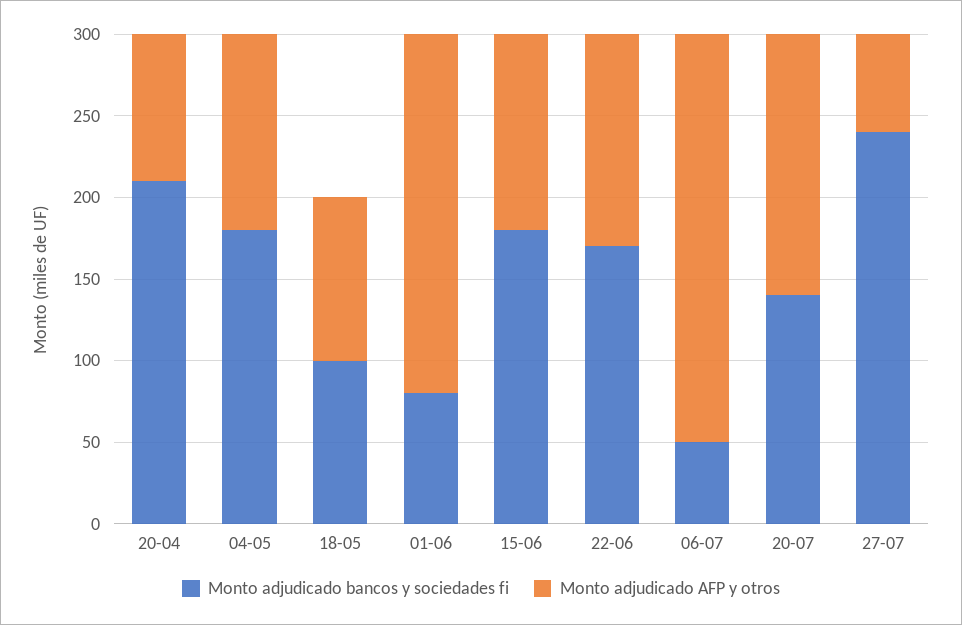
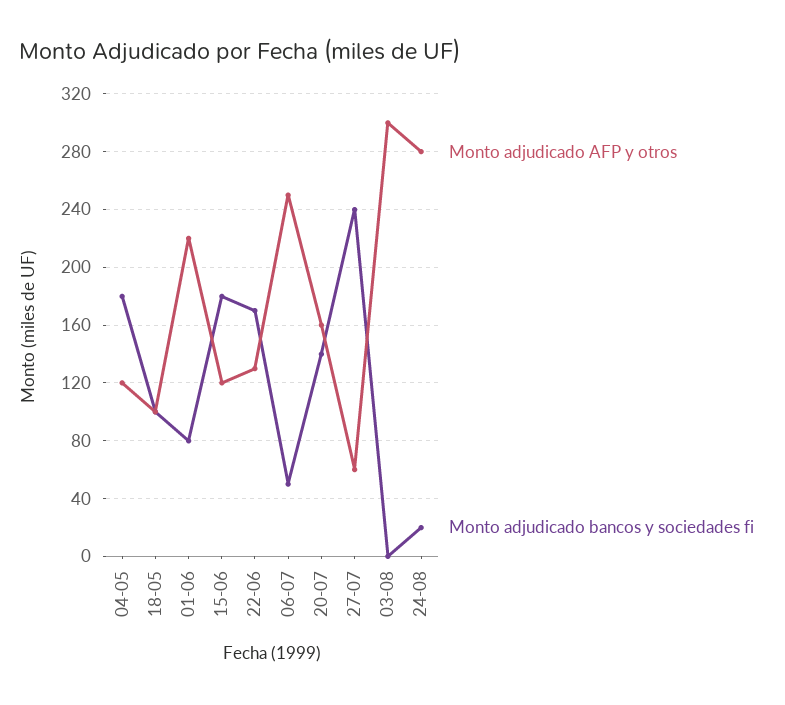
Monto adjudicado bancos y sociedades fi, 20-04: 210 -> none
Monto adjudicado AFP y otros, 20-04: 90 -> none
Monto adjudicado AFP y otros, 03-08: none -> 300
Monto adjudicado bancos y sociedades fi, 03-08: none -> 0
Monto adjudicado AFP y otros, 24-08: none -> 280
Monto adjudicado bancos y sociedades fi, 24-08: none -> 20

